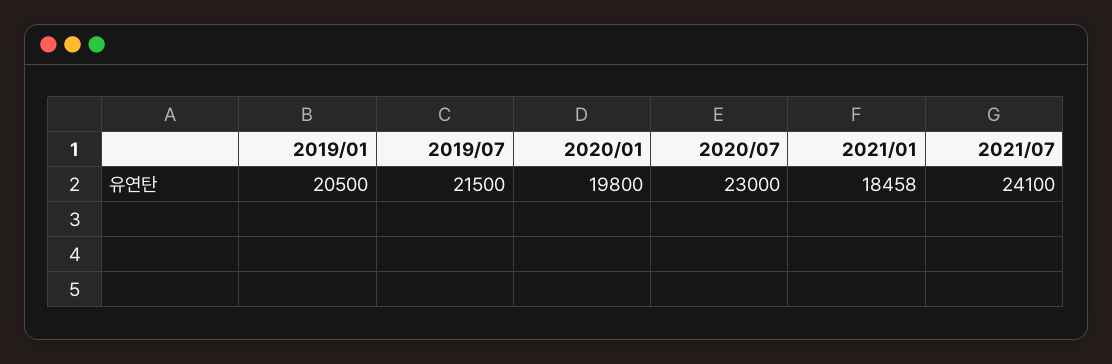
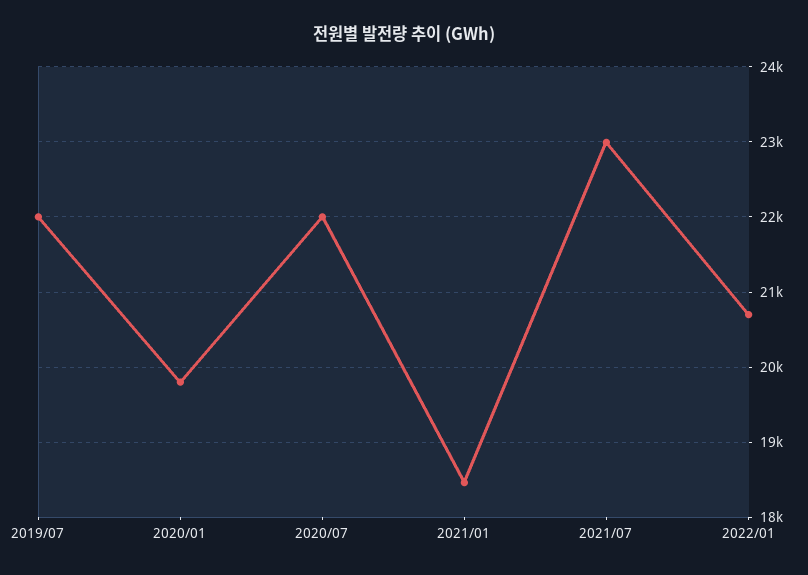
2019/01: 20500 -> none
2019/07: 21500 -> 22000
2020/07: 23000 -> 22000
2021/07: 24100 -> 23000
2022/01: none -> 20700

